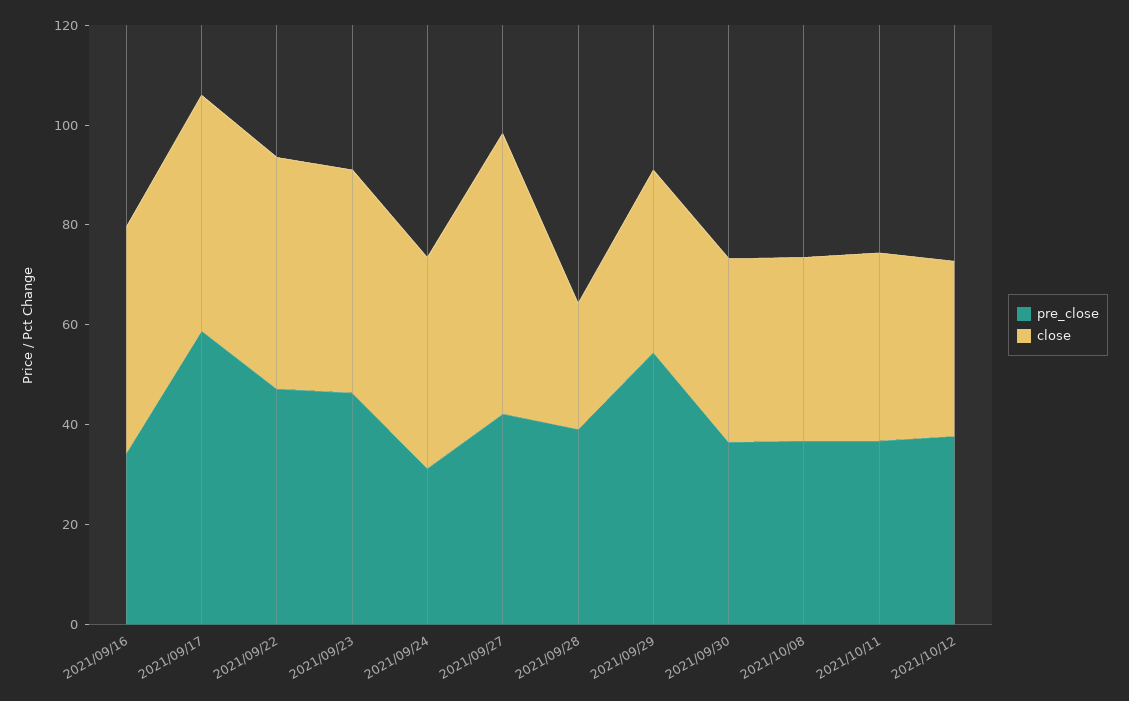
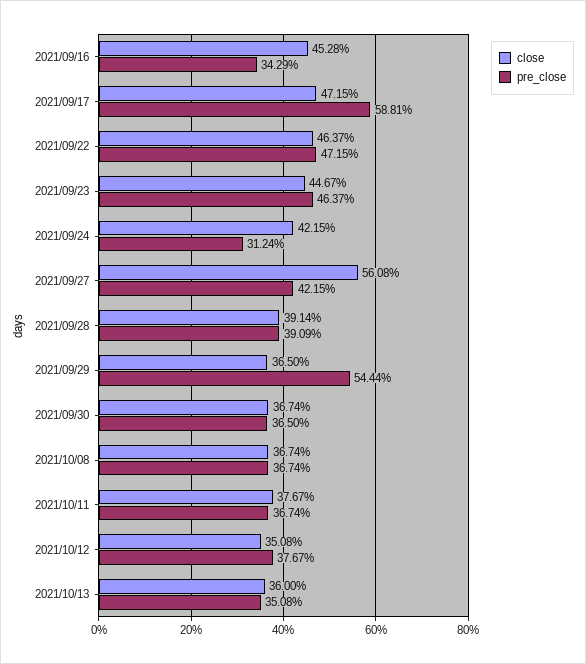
close, 2021/09/28: 25 -> 39.14
close, 2021/10/13: none -> 36
pre_close, 2021/10/13: none -> 35.08

